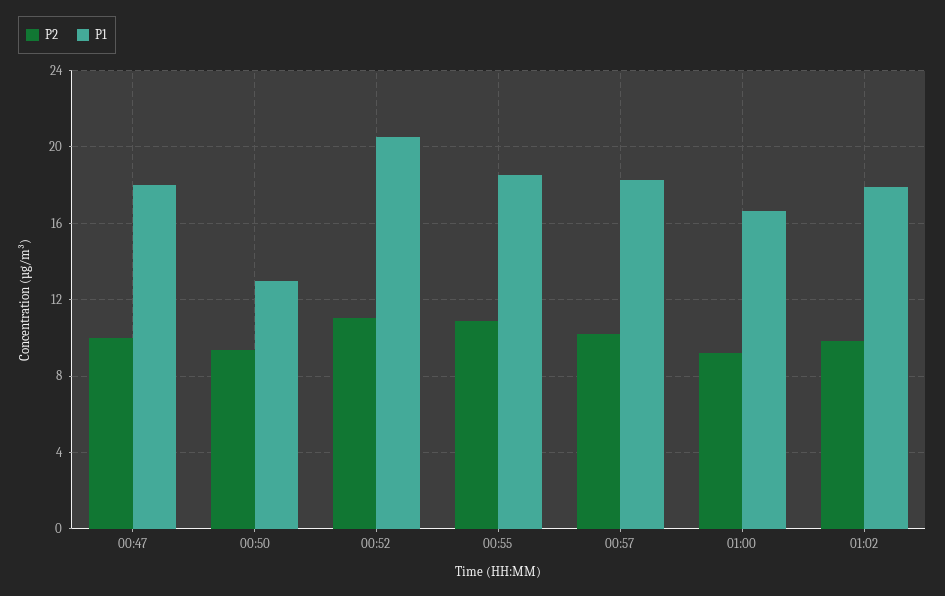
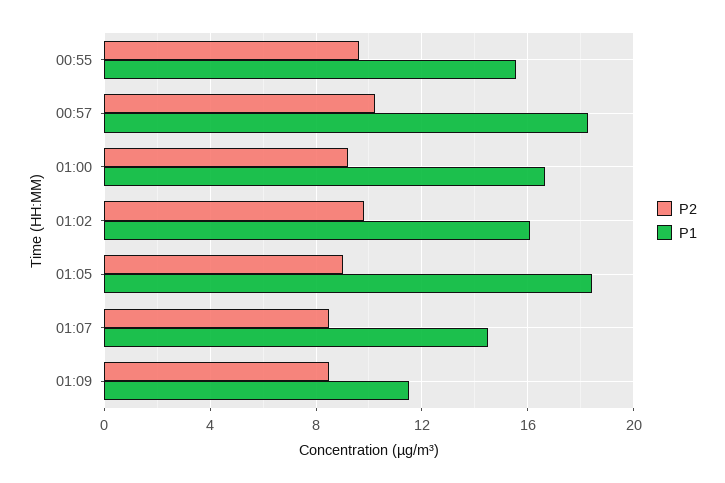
P2, 00:47: 10 -> none
P1, 00:47: 18 -> none
P2, 00:50: 9.5 -> none
P1, 00:50: 13 -> none
P2, 00:52: 11 -> none
P1, 00:52: 20.5 -> none
P2, 00:55: 11 -> 9.5
P1, 00:55: 18.5 -> 15.5
P1, 01:02: 18 -> 16
P2, 01:05: none -> 9
P1, 01:05: none -> 18.5
P2, 01:07: none -> 8.5
P1, 01:07: none -> 14.5
P2, 01:09: none -> 8.5
P1, 01:09: none -> 11.5

